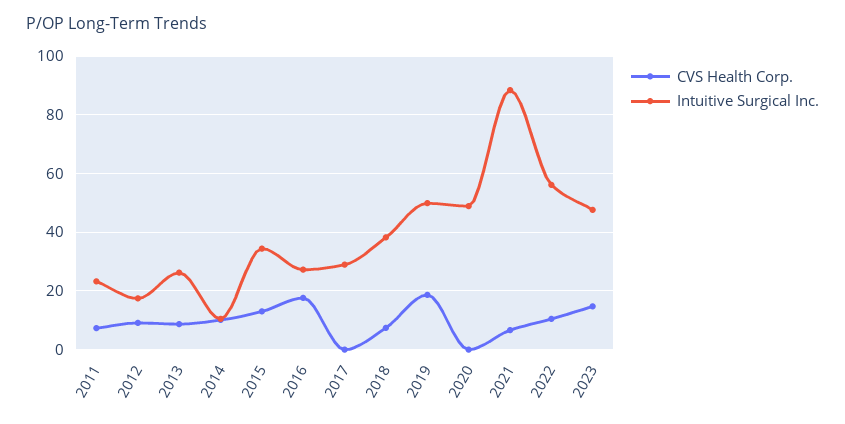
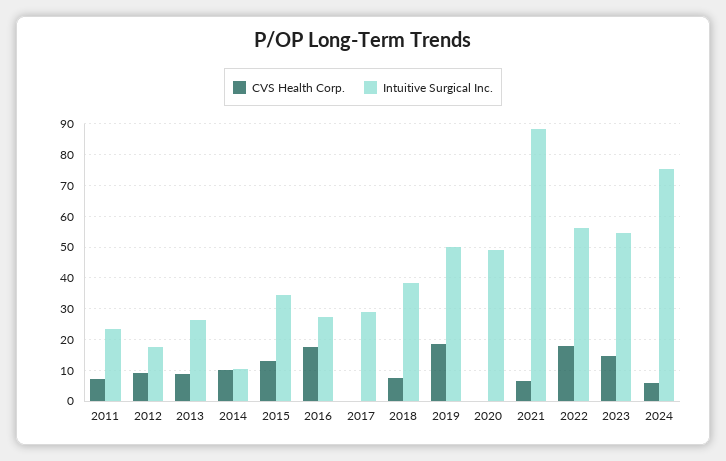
CVS Health Corp., 2022: 10 -> 18
Intuitive Surgical Inc., 2023: 47.5 -> 54
CVS Health Corp., 2024: none -> 6
Intuitive Surgical Inc., 2024: none -> 76

